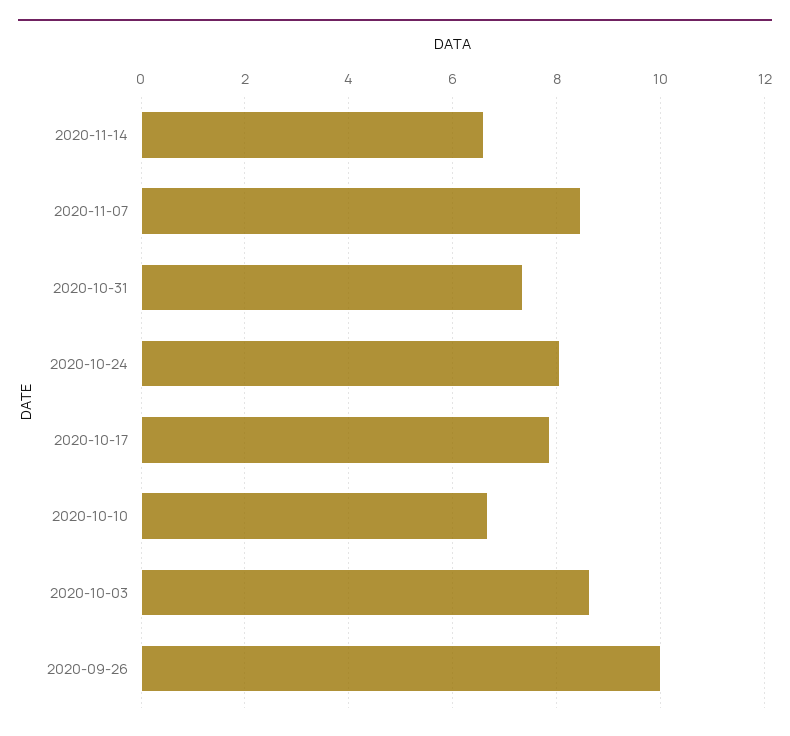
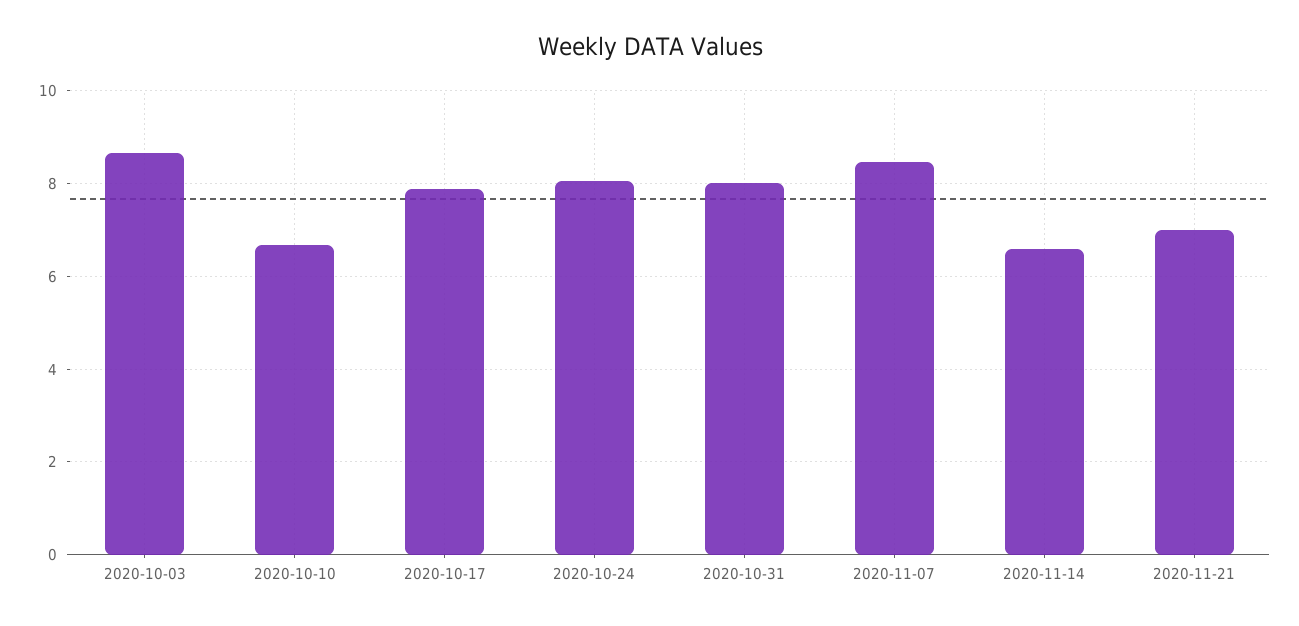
2020-10-31: 7.4 -> 8
2020-09-26: 10 -> none
2020-11-21: none -> 7

